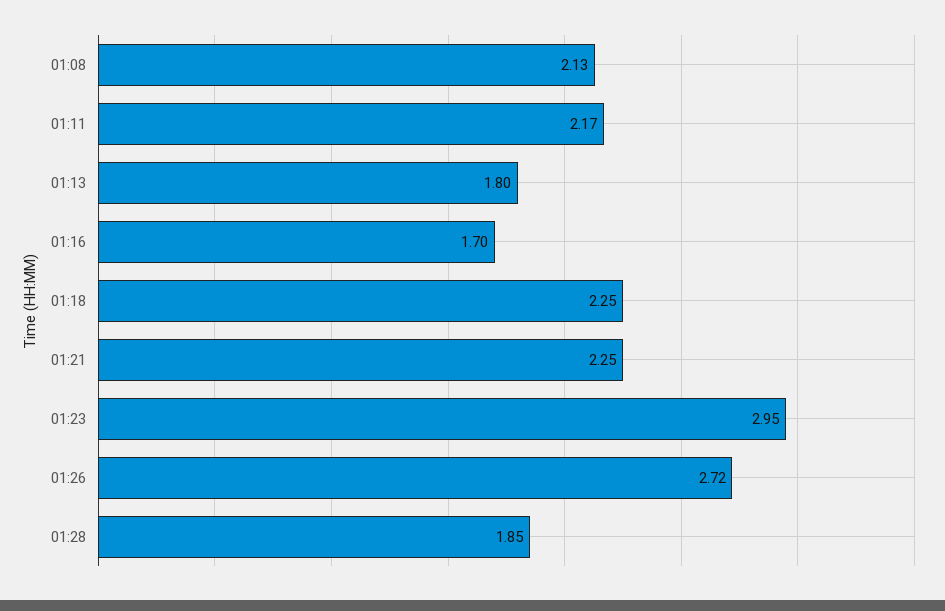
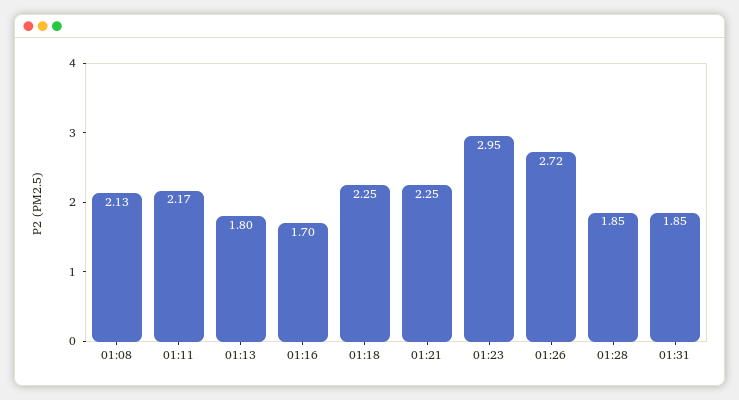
01:31: none -> 1.85

